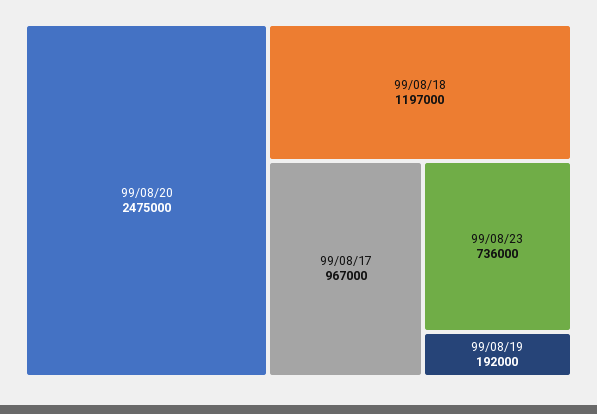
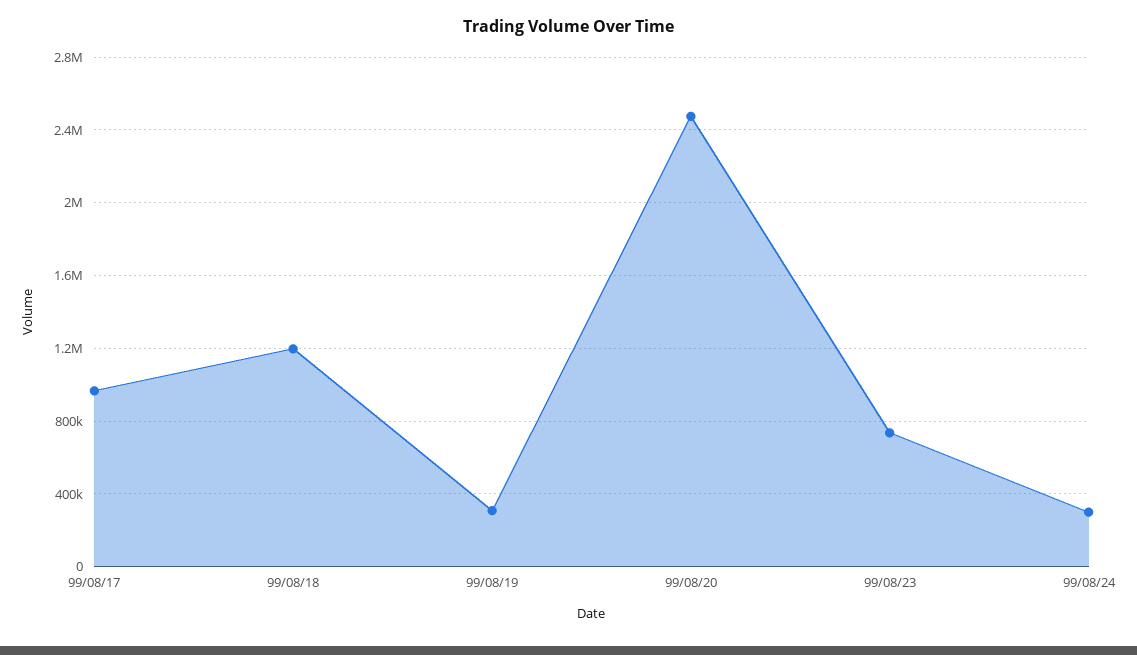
99/08/19: 192000 -> 300000
99/08/24: none -> 300000

